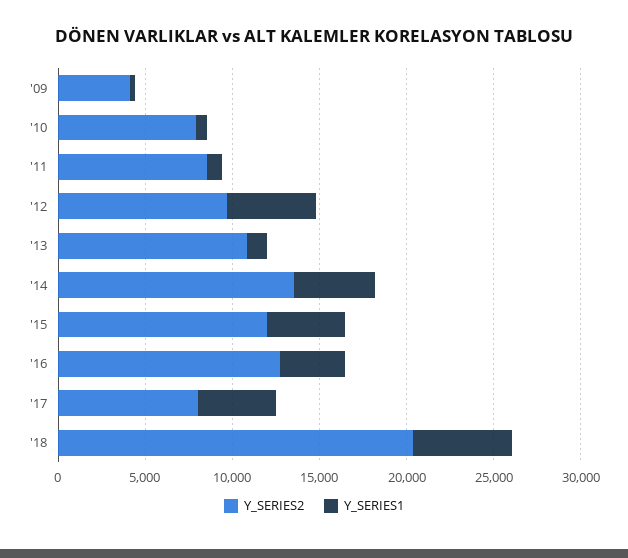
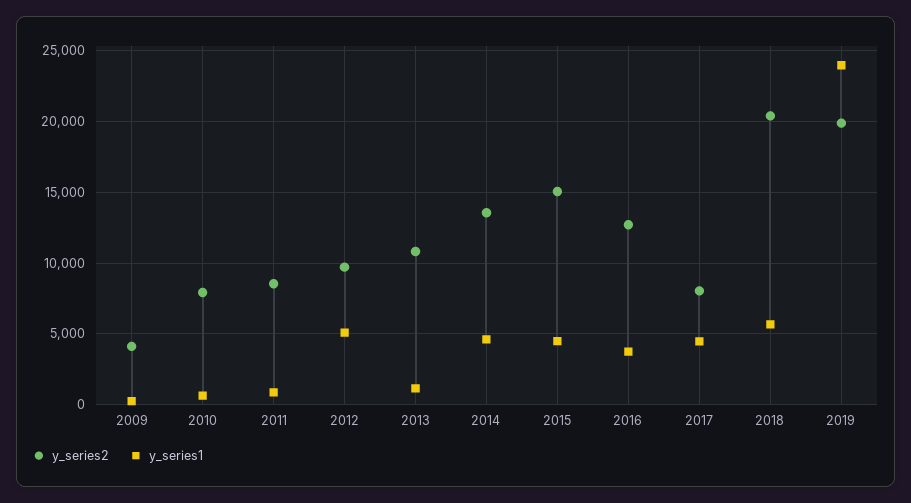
Y_SERIES2, '15: 12000 -> 15000
Y_SERIES2, 2019: none -> 20000
Y_SERIES1, 2019: none -> 24000

